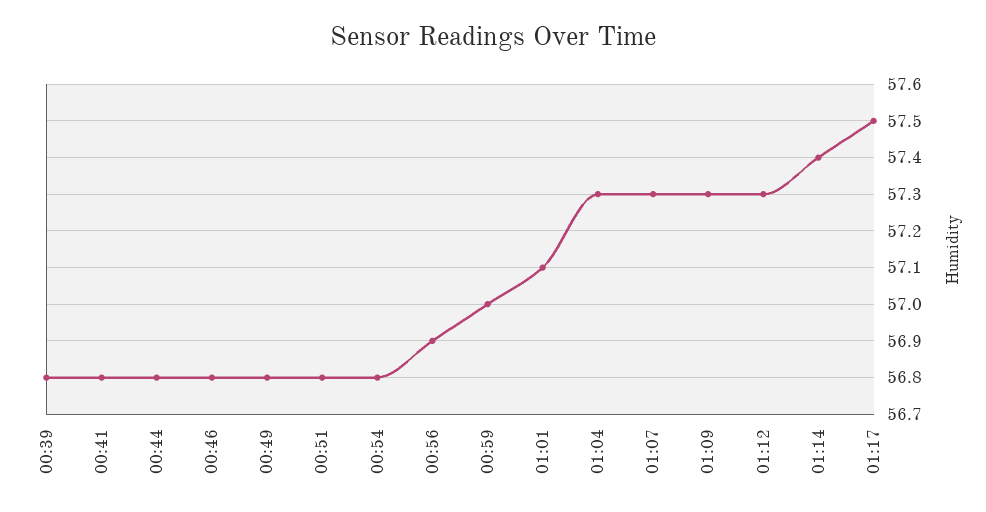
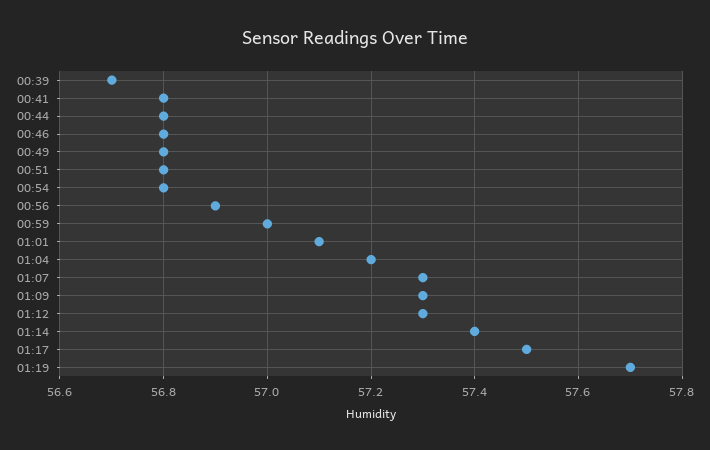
00:39: 56.8 -> 56.7
01:04: 57.3 -> 57.2
01:19: none -> 57.7

